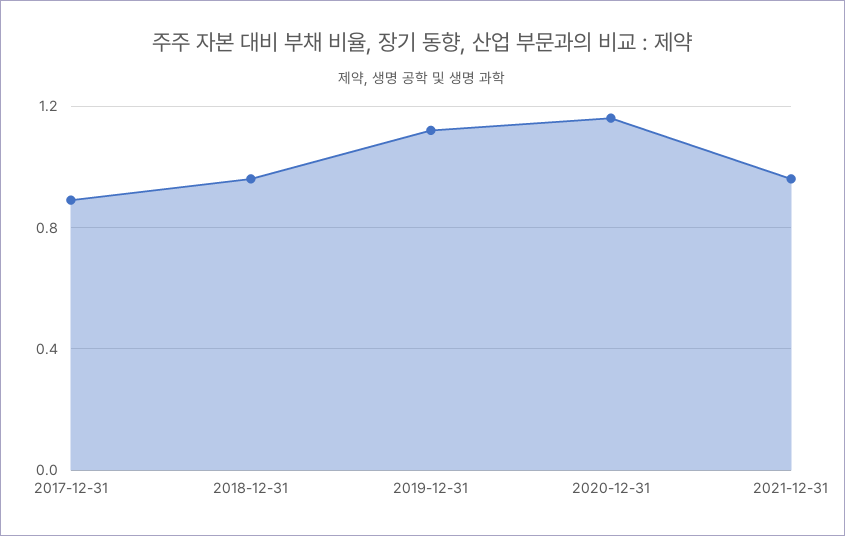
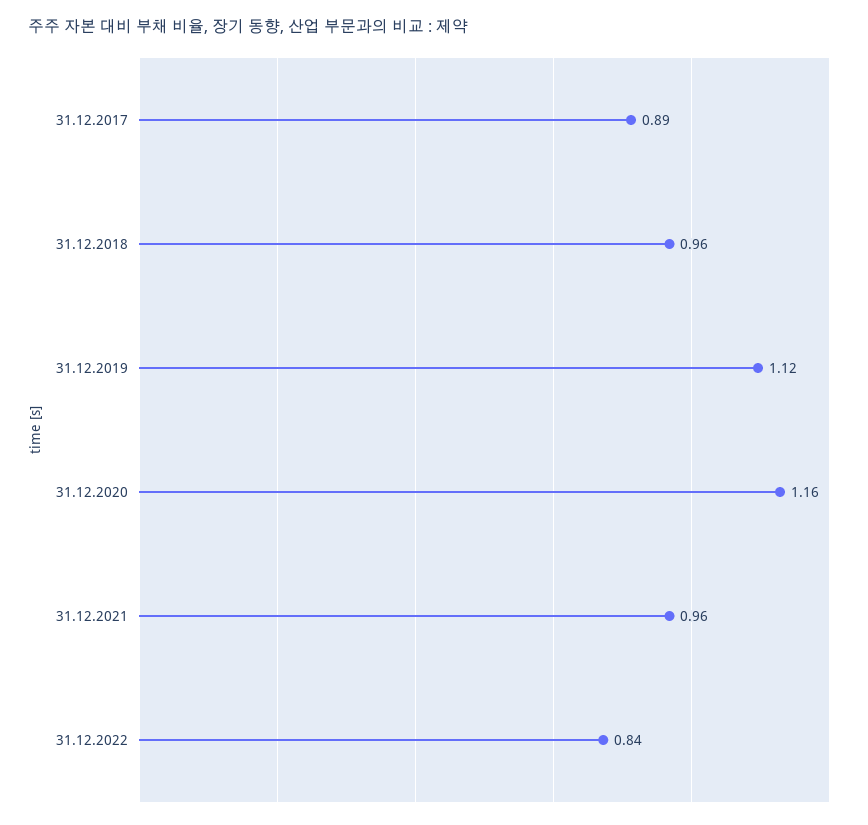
31.12.2022: none -> 0.84

